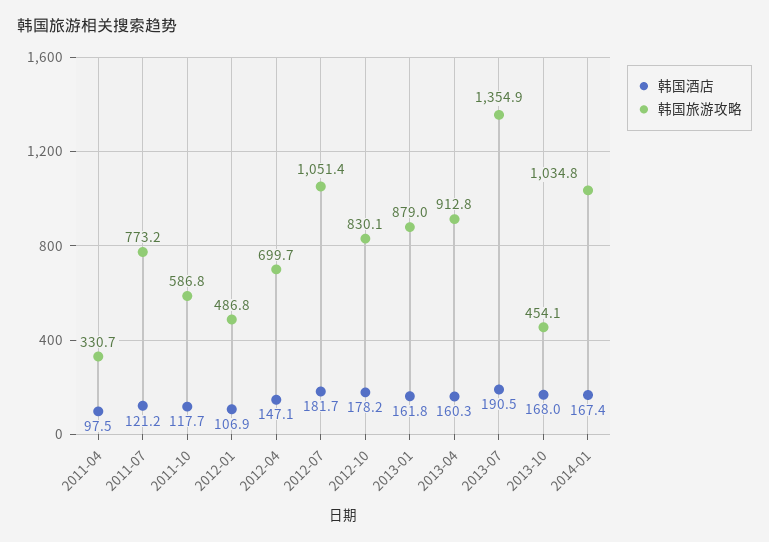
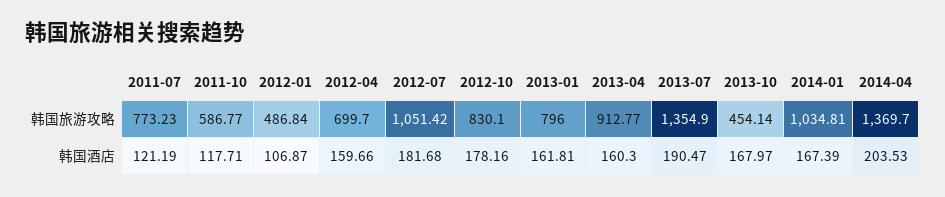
韩国酒店, 2011-04: 97.5 -> none
韩国旅游攻略, 2011-04: 330.7 -> none
韩国酒店, 2012-04: 147.1 -> 159.66
韩国旅游攻略, 2013-01: 879 -> 796
韩国旅游攻略, 2014-04: none -> 1369.7
韩国酒店, 2014-04: none -> 203.53

